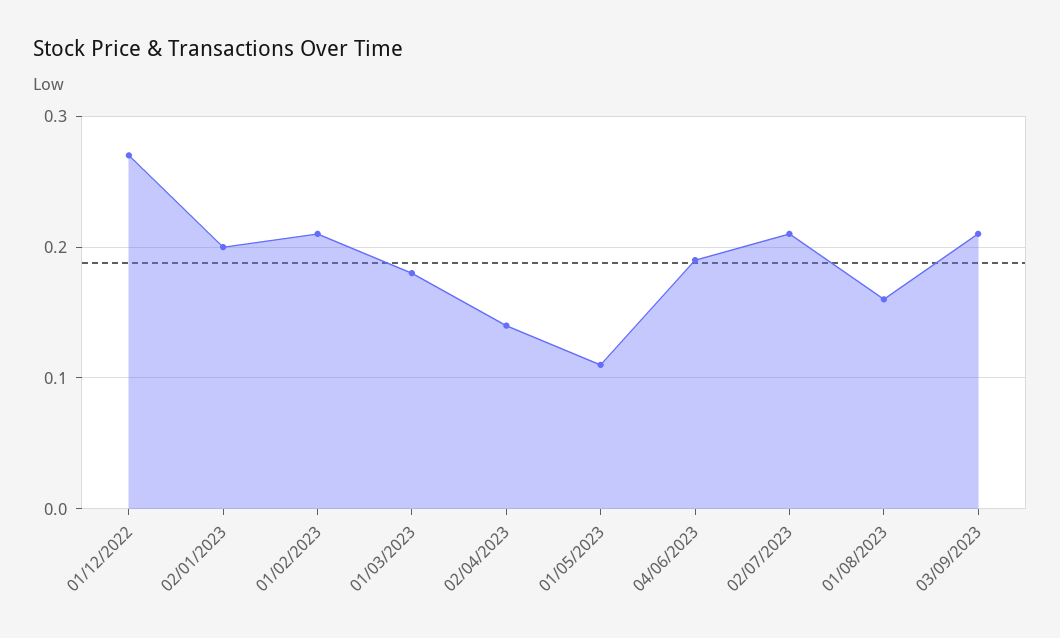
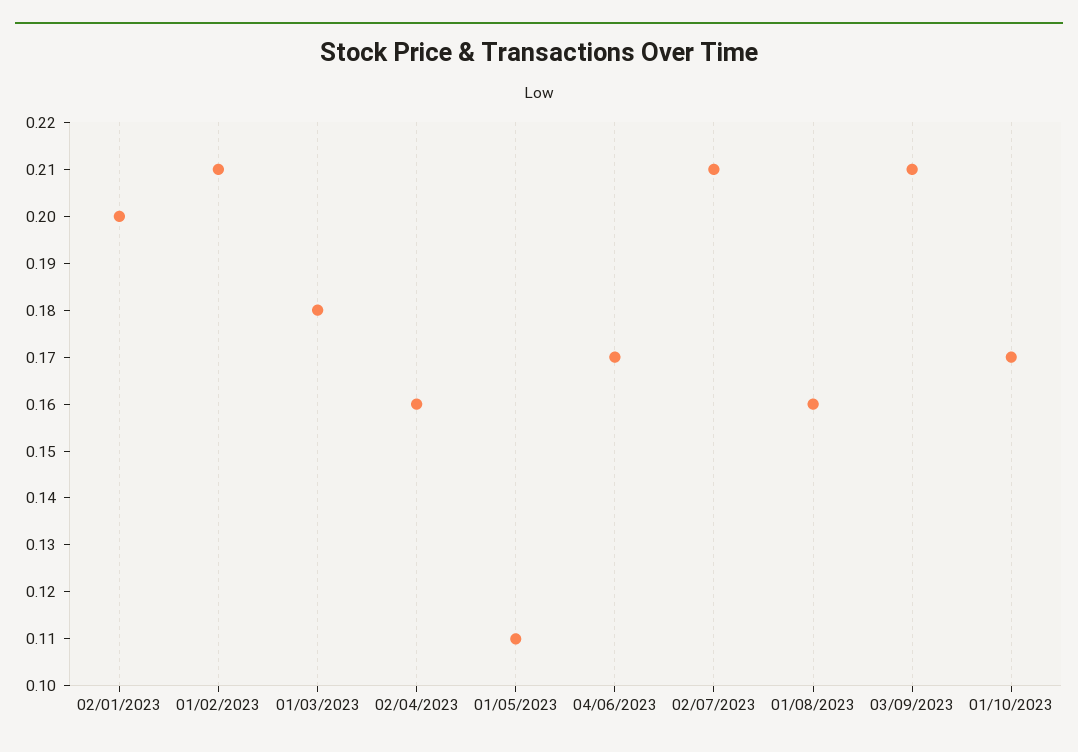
01/12/2022: 0.27 -> none
02/04/2023: 0.14 -> 0.16
04/06/2023: 0.19 -> 0.17
01/10/2023: none -> 0.17

